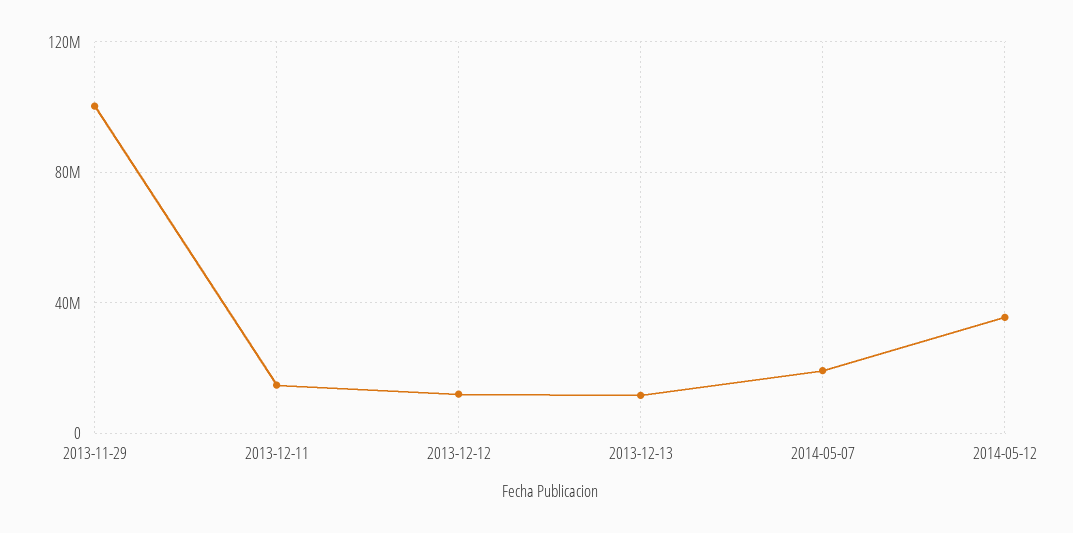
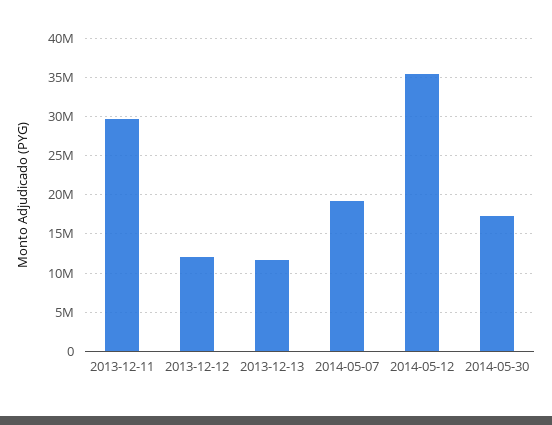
2013-11-29: 100000000 -> none
2013-12-11: 15000000 -> 30000000
2014-05-30: none -> 17000000

